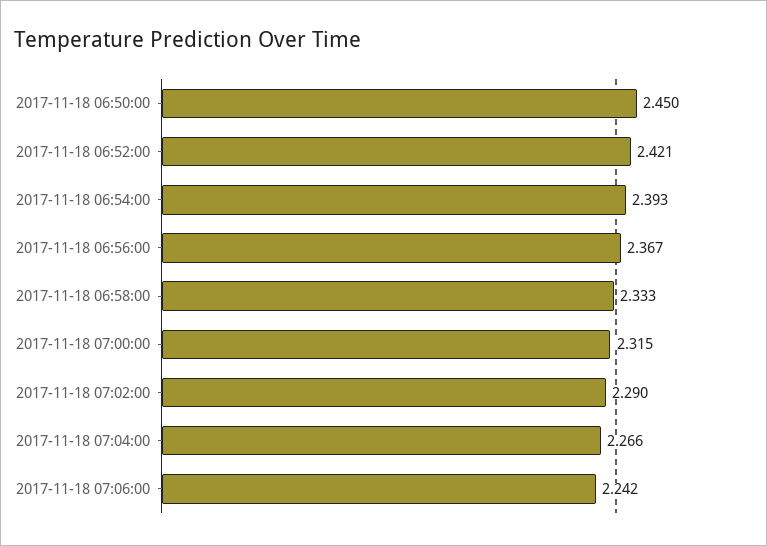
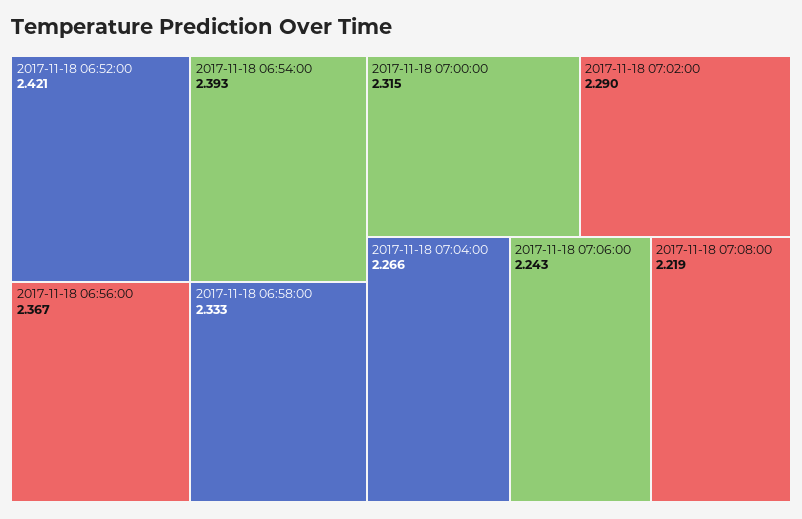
2017-11-18 06:50:00: 2.45 -> none
2017-11-18 07:06:00: 2.242 -> 2.243
2017-11-18 07:08:00: none -> 2.219

